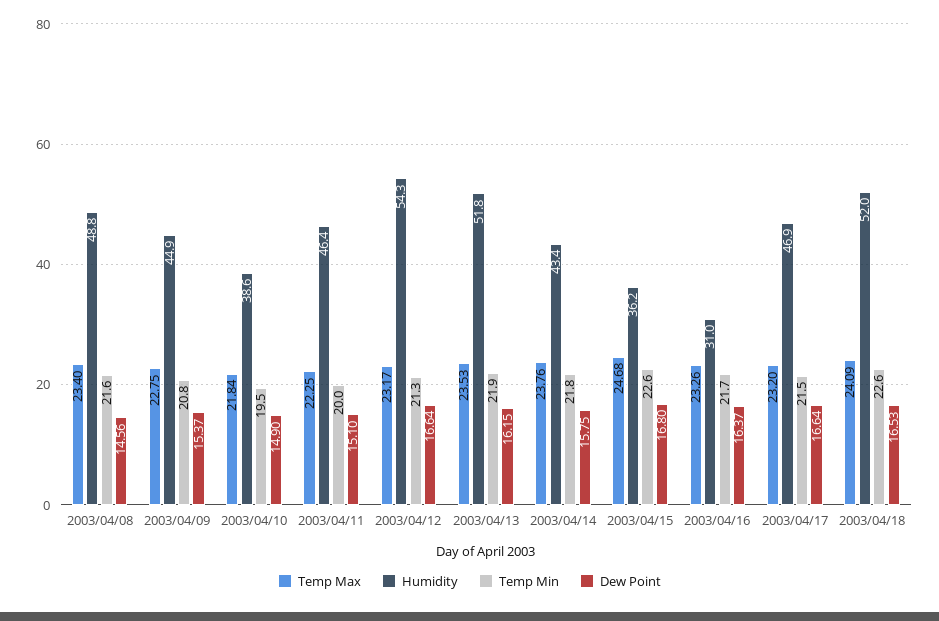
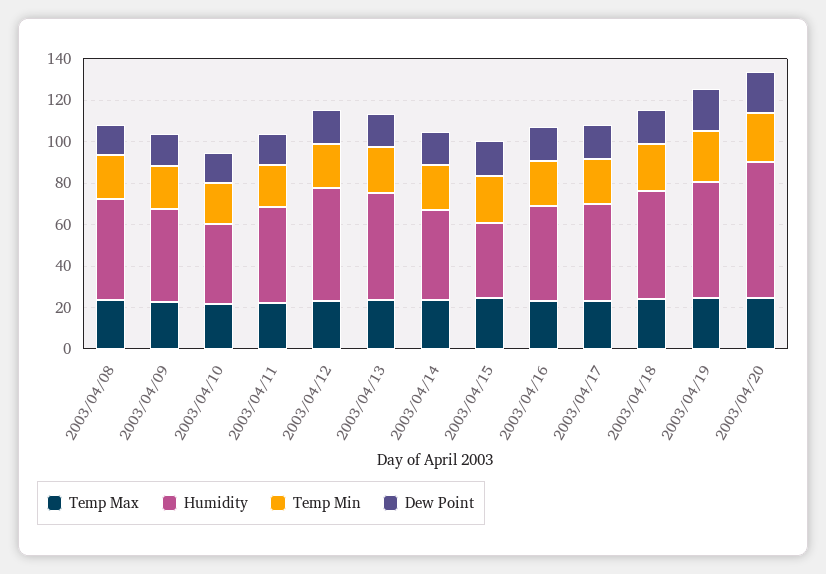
Humidity, 2003/04/16: 31 -> 45
Temp Max, 2003/04/19: none -> 25
Humidity, 2003/04/19: none -> 55
Temp Min, 2003/04/19: none -> 25
Dew Point, 2003/04/19: none -> 20
Temp Max, 2003/04/20: none -> 25
Humidity, 2003/04/20: none -> 65
Temp Min, 2003/04/20: none -> 25
Dew Point, 2003/04/20: none -> 20

